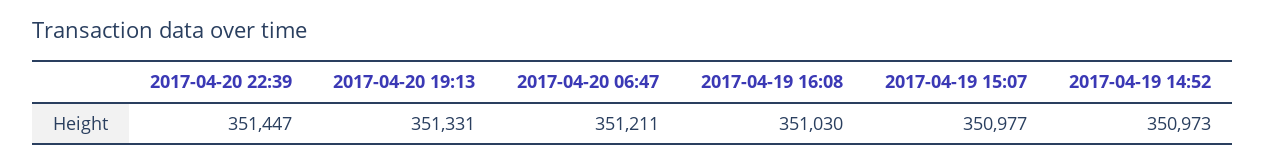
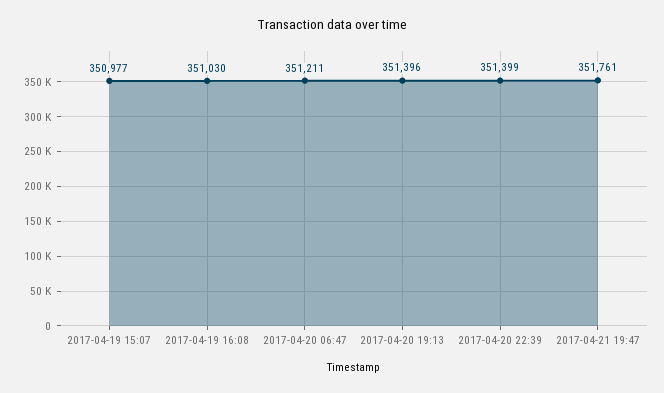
2017-04-20 22:39: 351447 -> 351399
2017-04-20 19:13: 351331 -> 351396
2017-04-19 14:52: 350973 -> none
2017-04-21 19:47: none -> 351761

